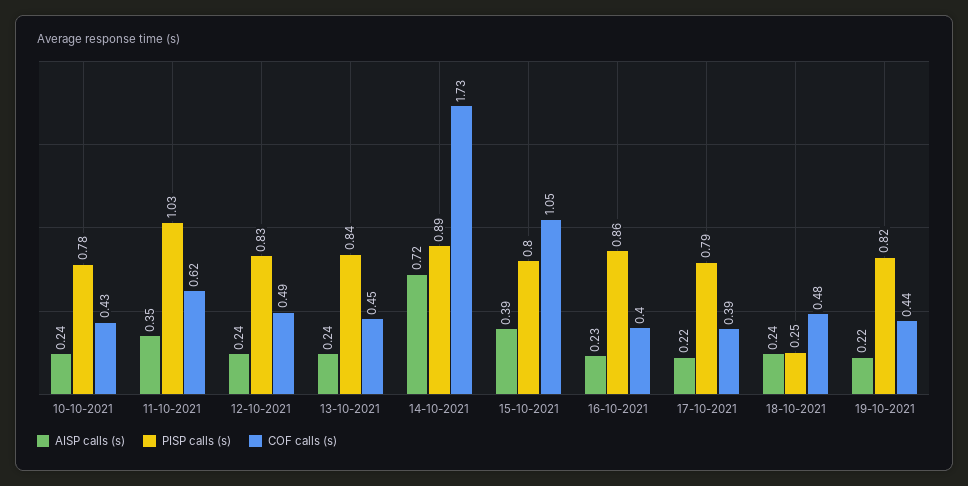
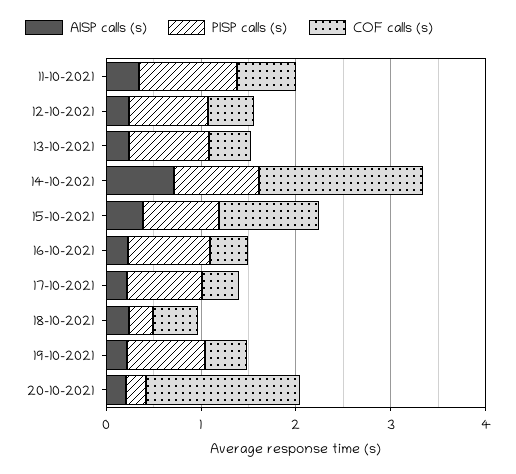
AISP calls (s), 10-10-2021: 0.24 -> none
PISP calls (s), 10-10-2021: 0.78 -> none
COF calls (s), 10-10-2021: 0.43 -> none
AISP calls (s), 20-10-2021: none -> 0.2
PISP calls (s), 20-10-2021: none -> 0.2
COF calls (s), 20-10-2021: none -> 1.6

